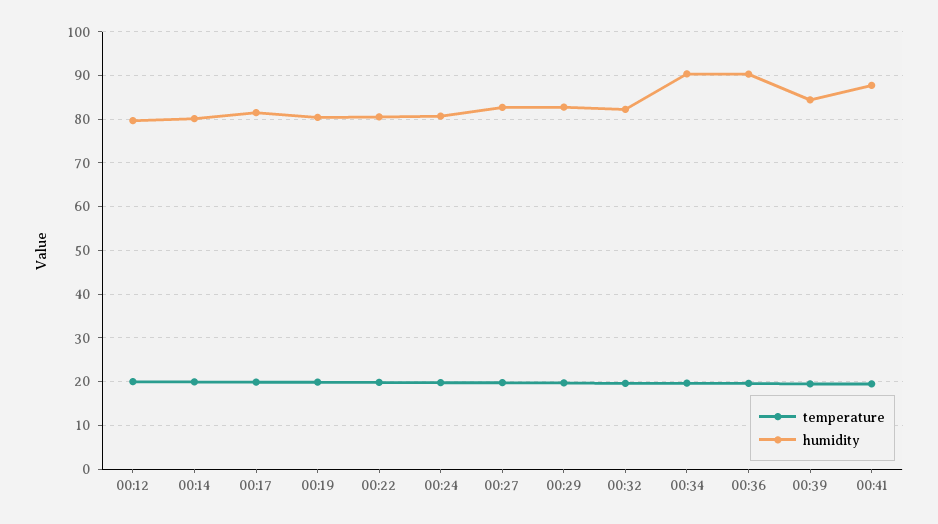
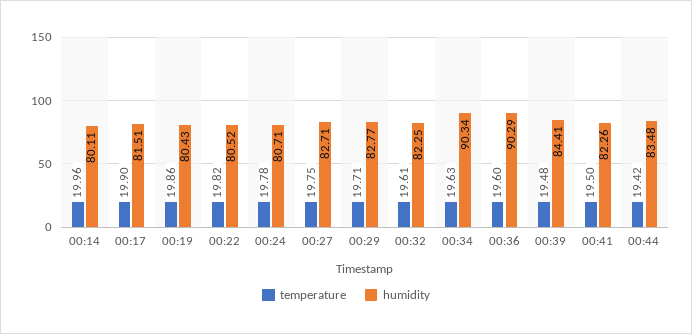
temperature, 00:12: 20 -> none
humidity, 00:12: 80 -> none
humidity, 00:41: 88 -> 82.26
temperature, 00:44: none -> 19.42
humidity, 00:44: none -> 83.48

